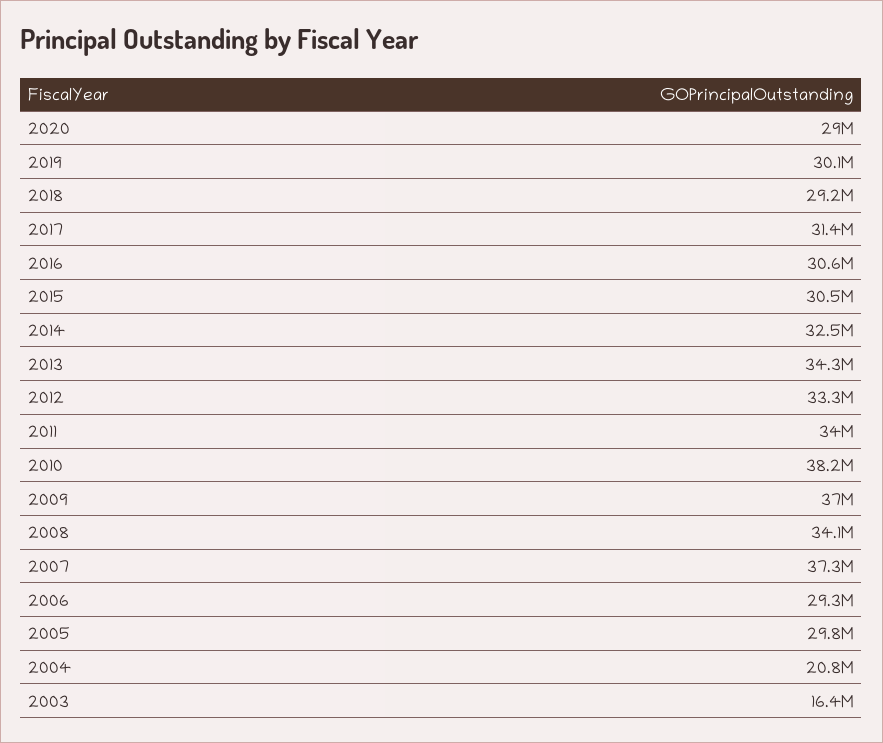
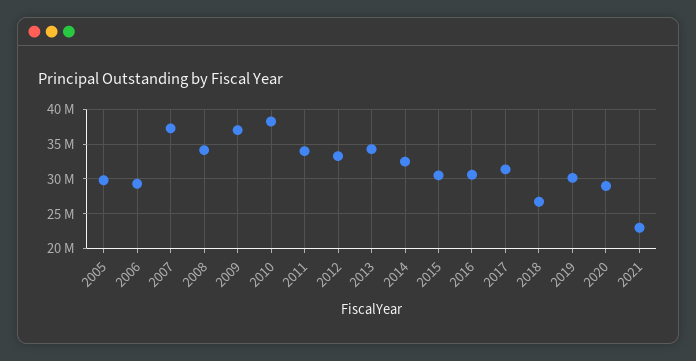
2018: 29200000 -> 27000000
2004: 20800000 -> none
2003: 16400000 -> none
2021: none -> 23000000

